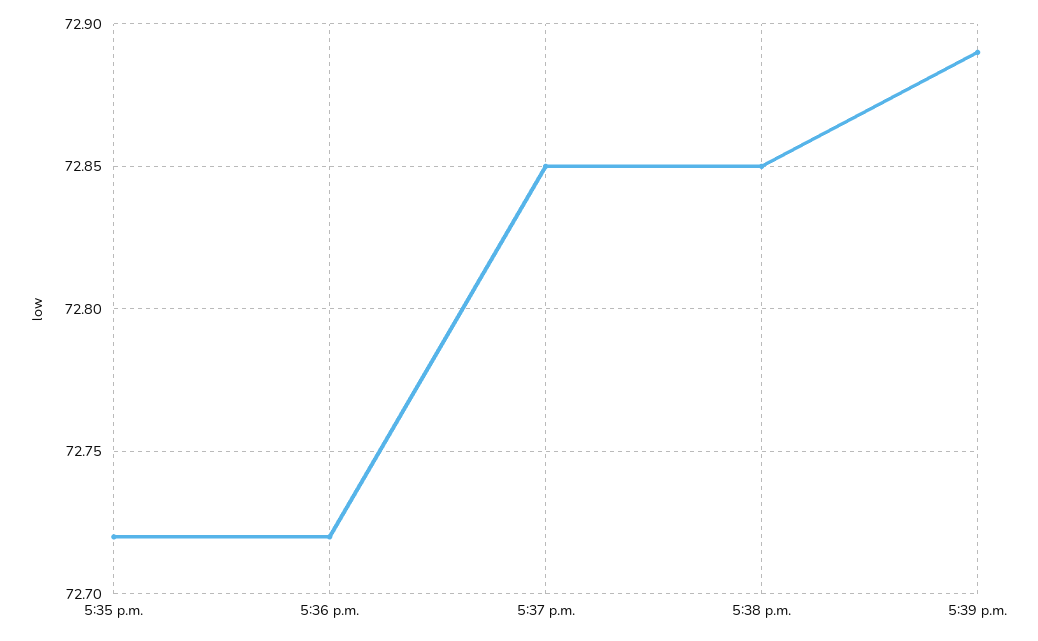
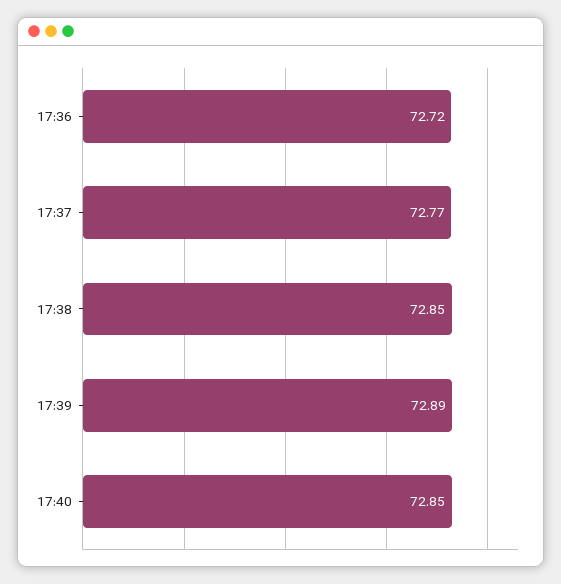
5:35 p.m.: 72.72 -> none
5:37 p.m.: 72.85 -> 72.77
17:40: none -> 72.85

